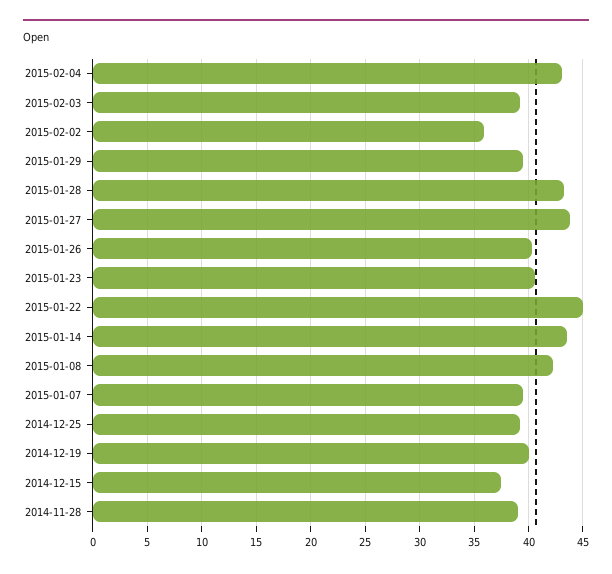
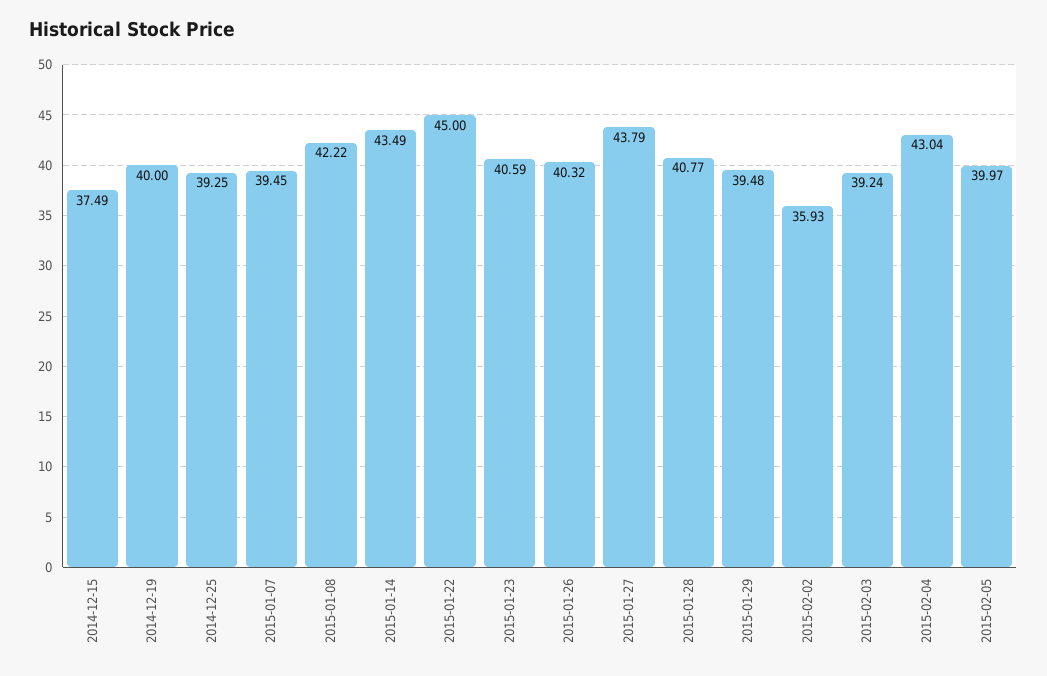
2015-01-28: 43 -> 40.77
2014-11-28: 39 -> none
2015-02-05: none -> 39.97

